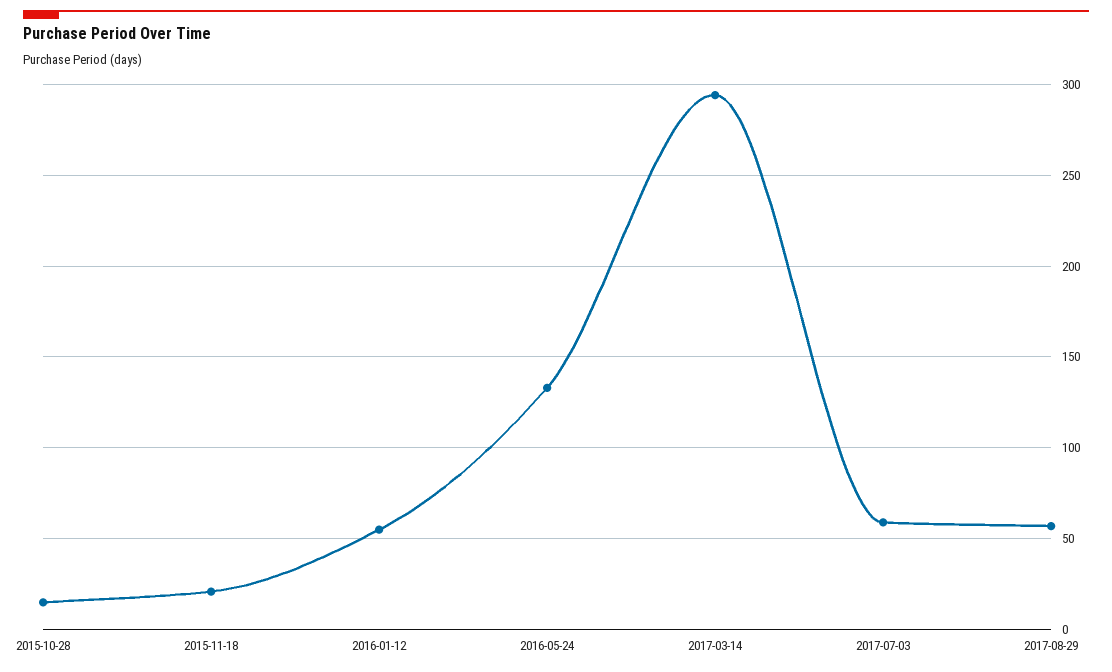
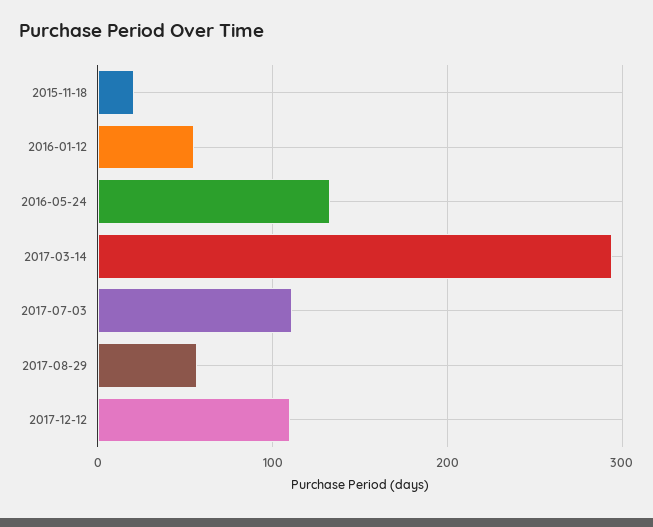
2015-10-28: 15 -> none
2017-07-03: 60 -> 110
2017-12-12: none -> 110

